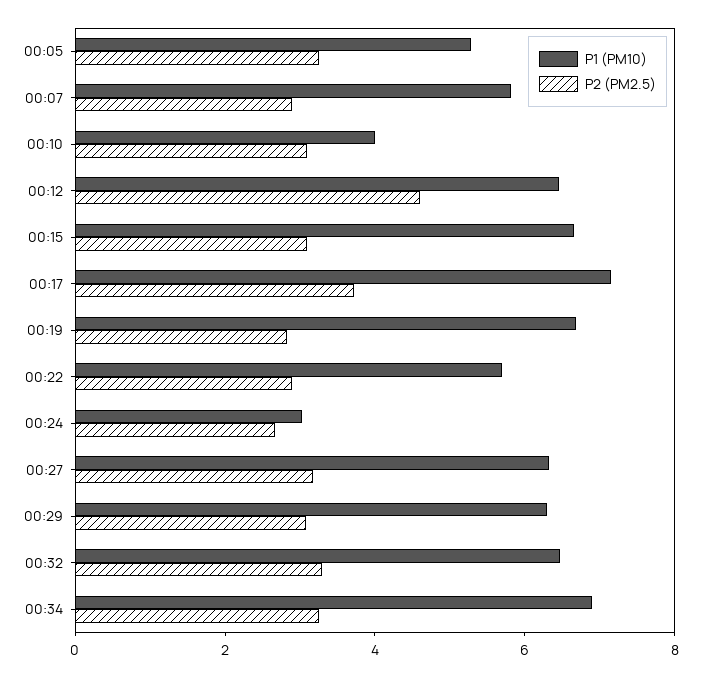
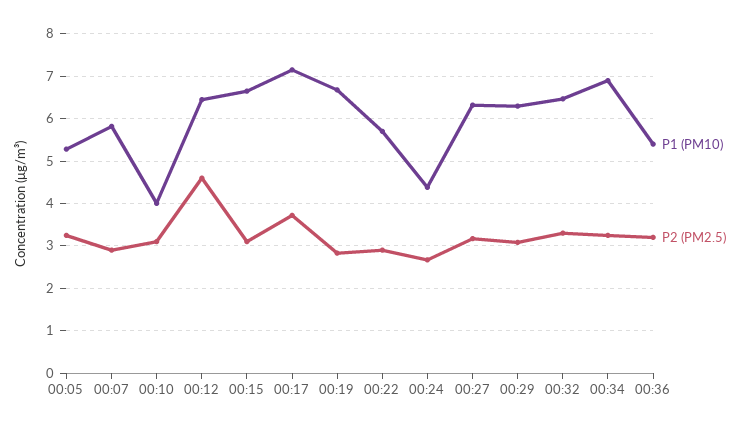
P1 (PM10), 00:24: 3 -> 4.4
P1 (PM10), 00:36: none -> 5.4
P2 (PM2.5), 00:36: none -> 3.2

